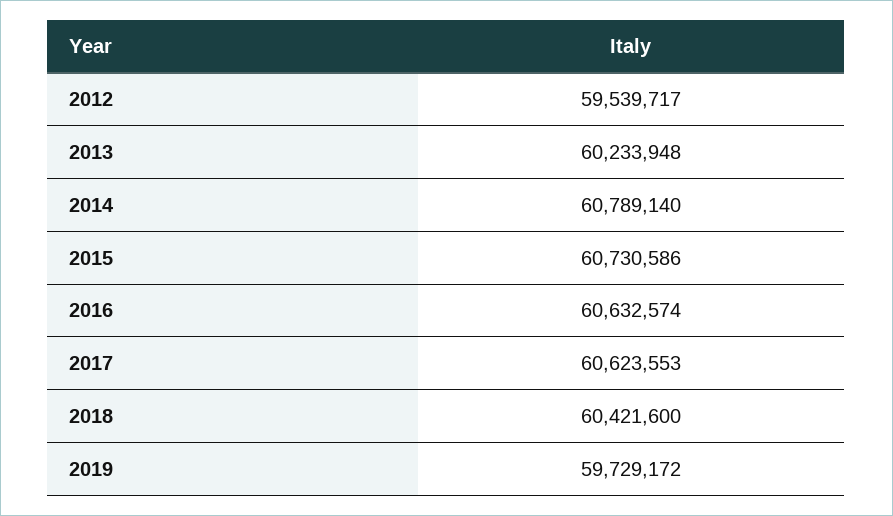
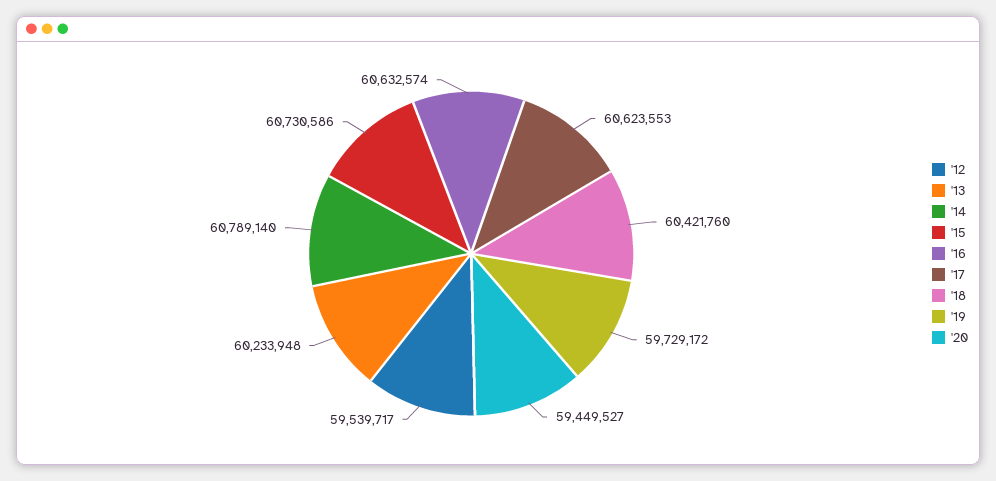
2018: 60421600 -> 60421760
'20: none -> 59449527

